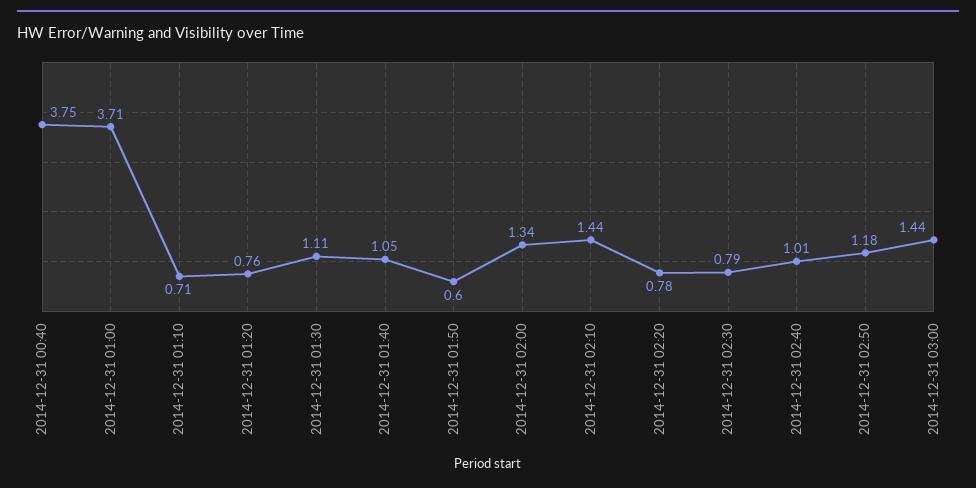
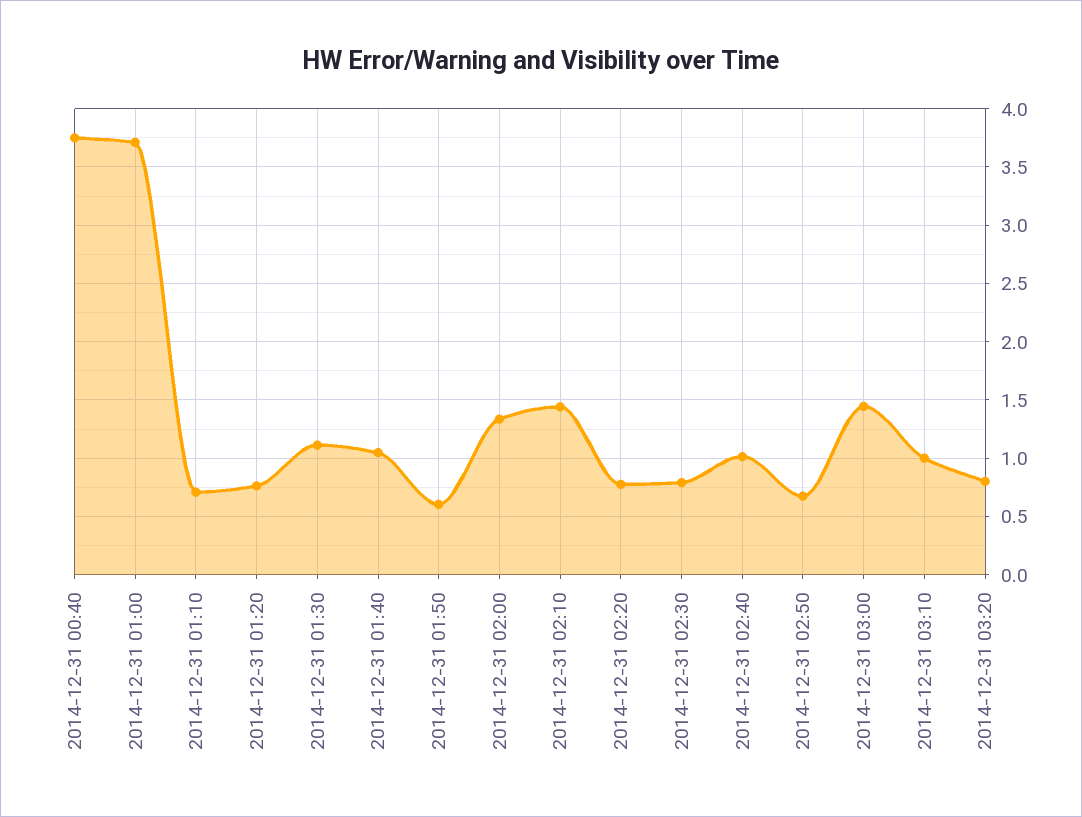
2014-12-31 02:50: 1.18 -> 0.7
2014-12-31 03:10: none -> 1
2014-12-31 03:20: none -> 0.8

